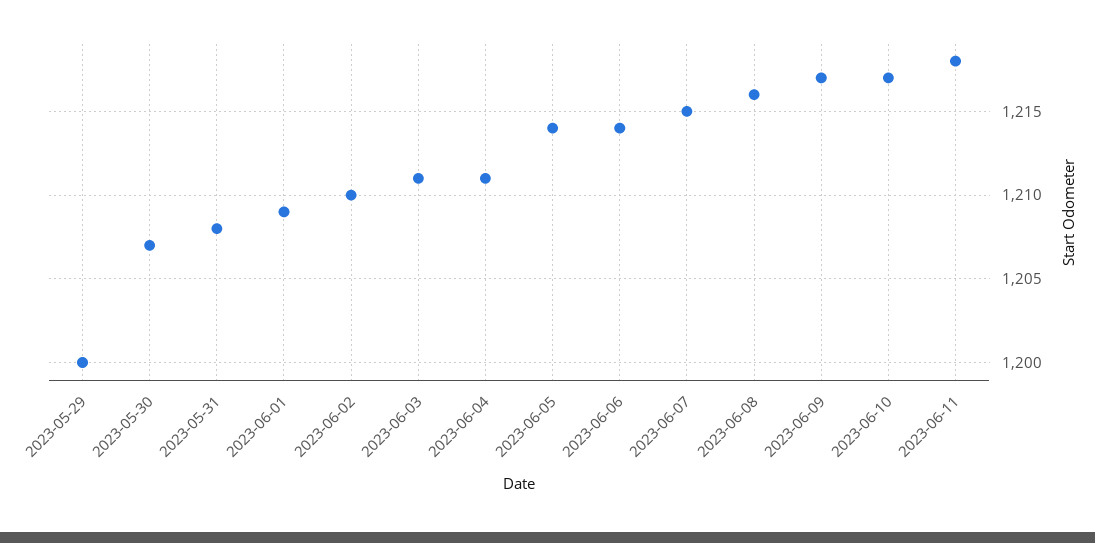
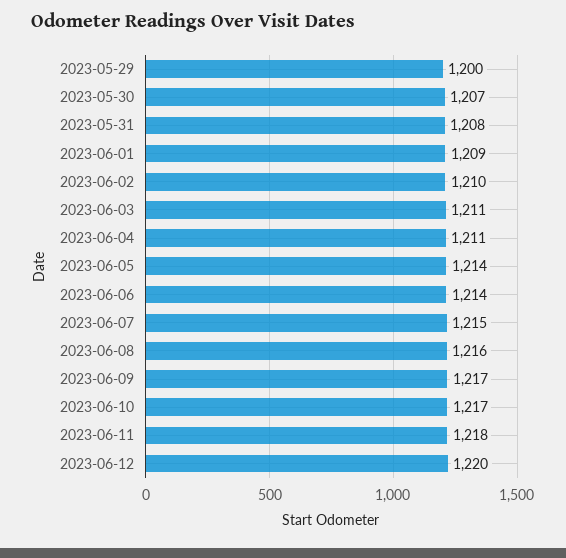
2023-06-12: none -> 1220

